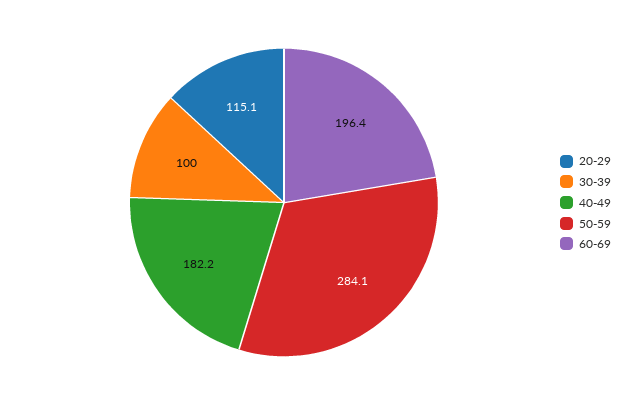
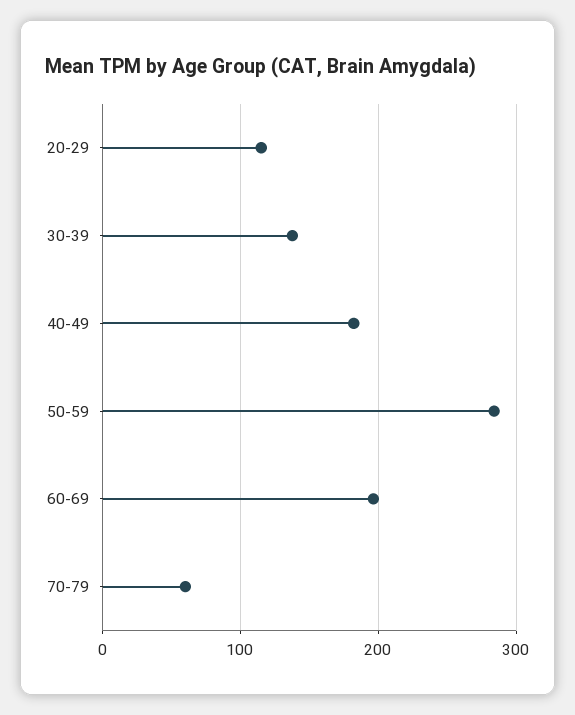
30-39: 100 -> 140
70-79: none -> 60

